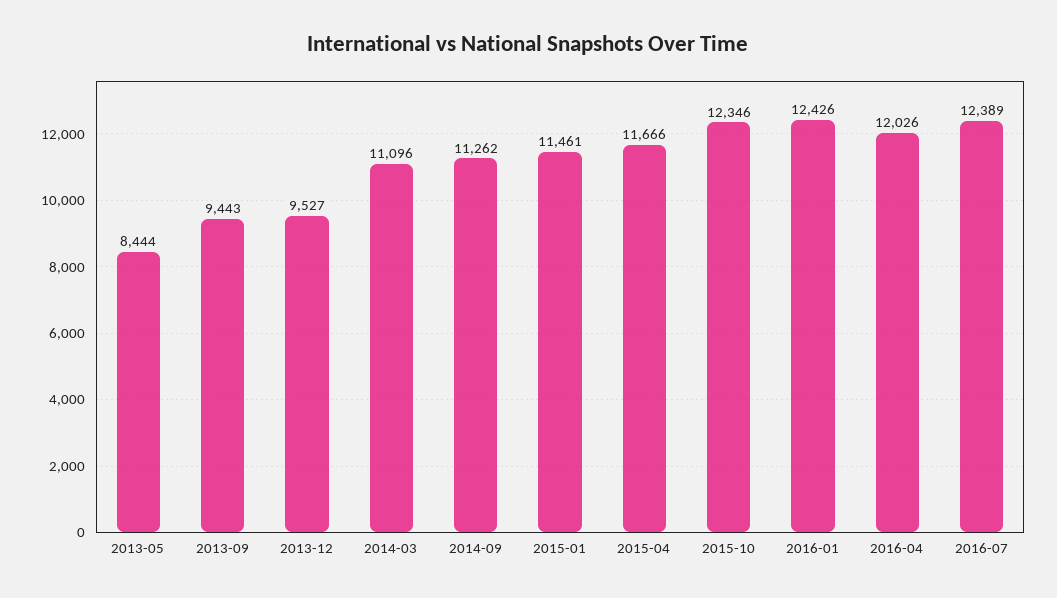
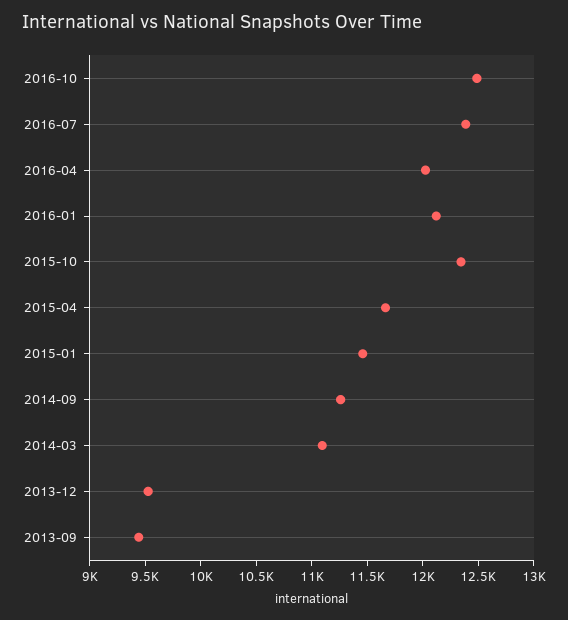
2013-05: 8444 -> none
2016-01: 12426 -> 12100
2016-10: none -> 12500

